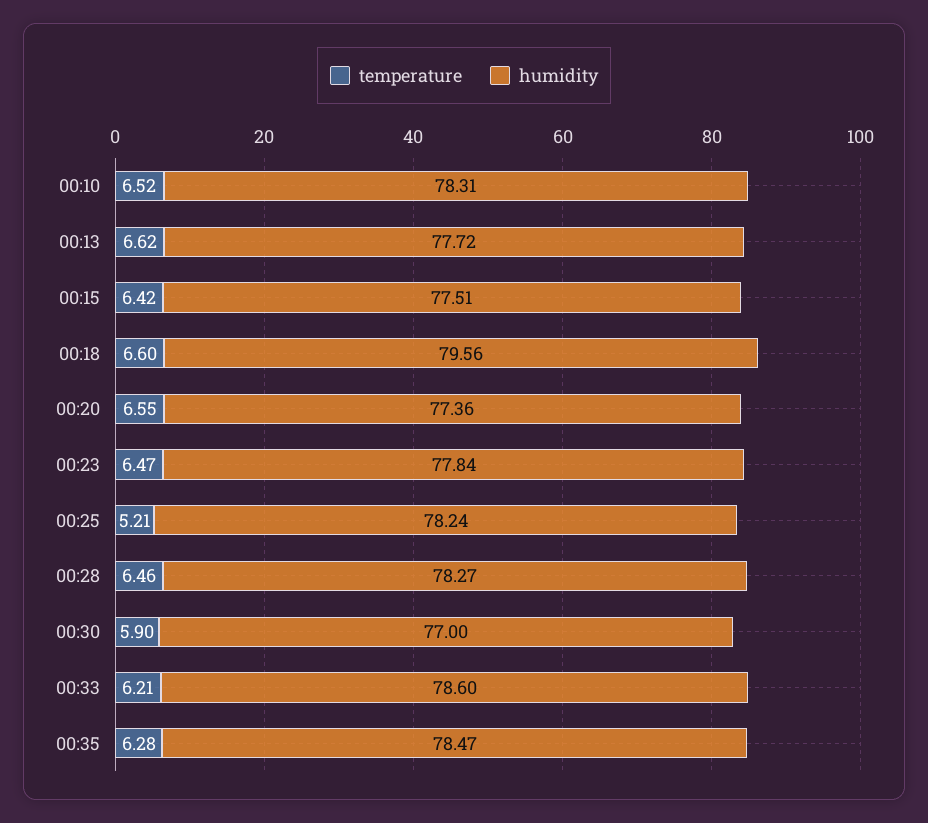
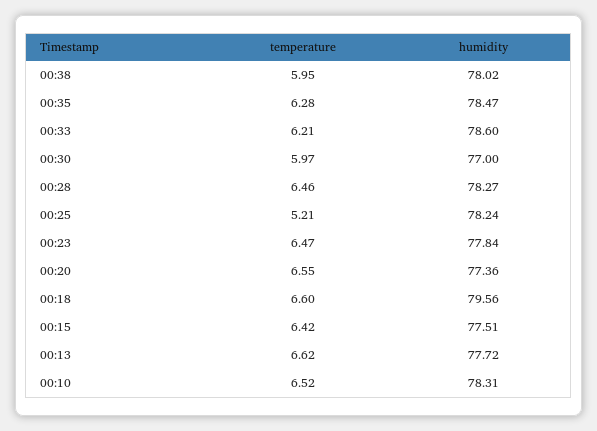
temperature, 00:30: 5.9 -> 5.97
temperature, 00:38: none -> 5.95
humidity, 00:38: none -> 78.02

